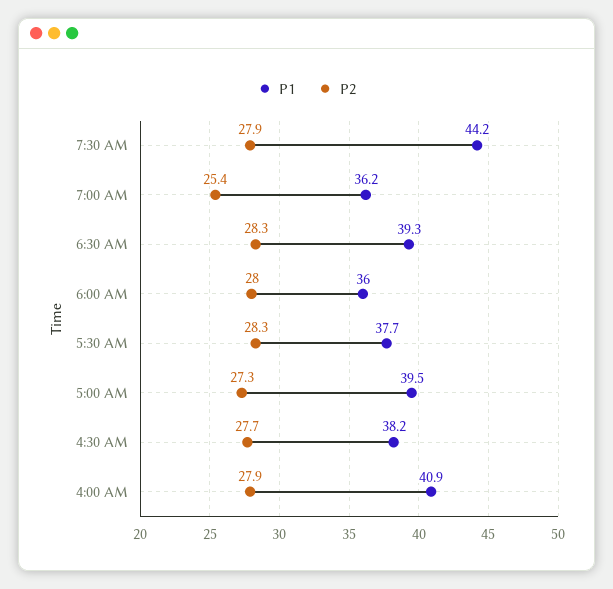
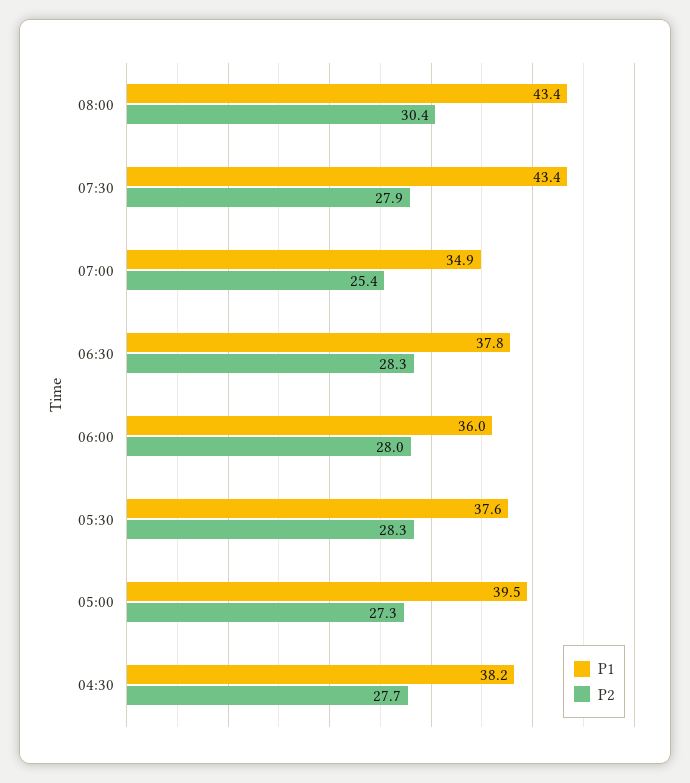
P1, 7:30 AM: 44.2 -> 43.4
P1, 7:00 AM: 36.2 -> 34.9
P1, 6:30 AM: 39.3 -> 37.8
P1, 5:30 AM: 37.7 -> 37.6
P1, 4:00 AM: 40.9 -> none
P2, 4:00 AM: 27.9 -> none
P1, 08:00: none -> 43.4
P2, 08:00: none -> 30.4

